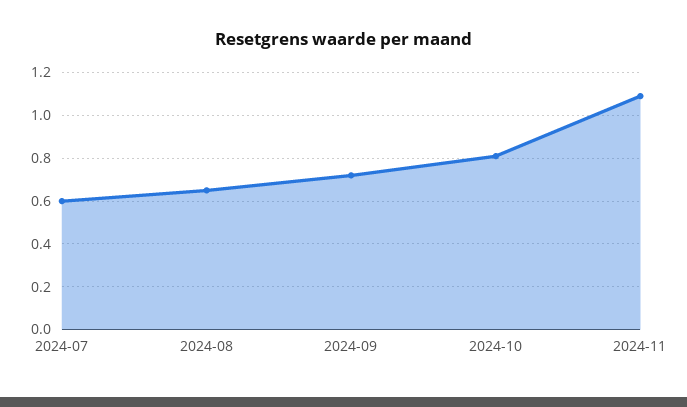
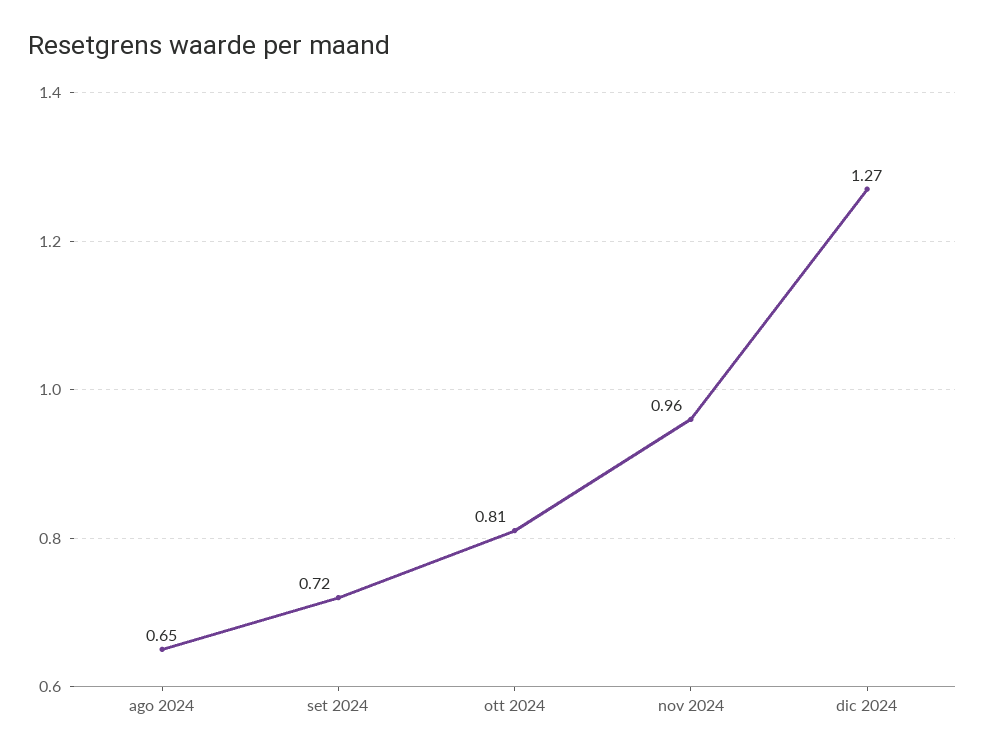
2024-07: 0.6 -> none
2024-11: 1.1 -> 0.96
dic 2024: none -> 1.27

